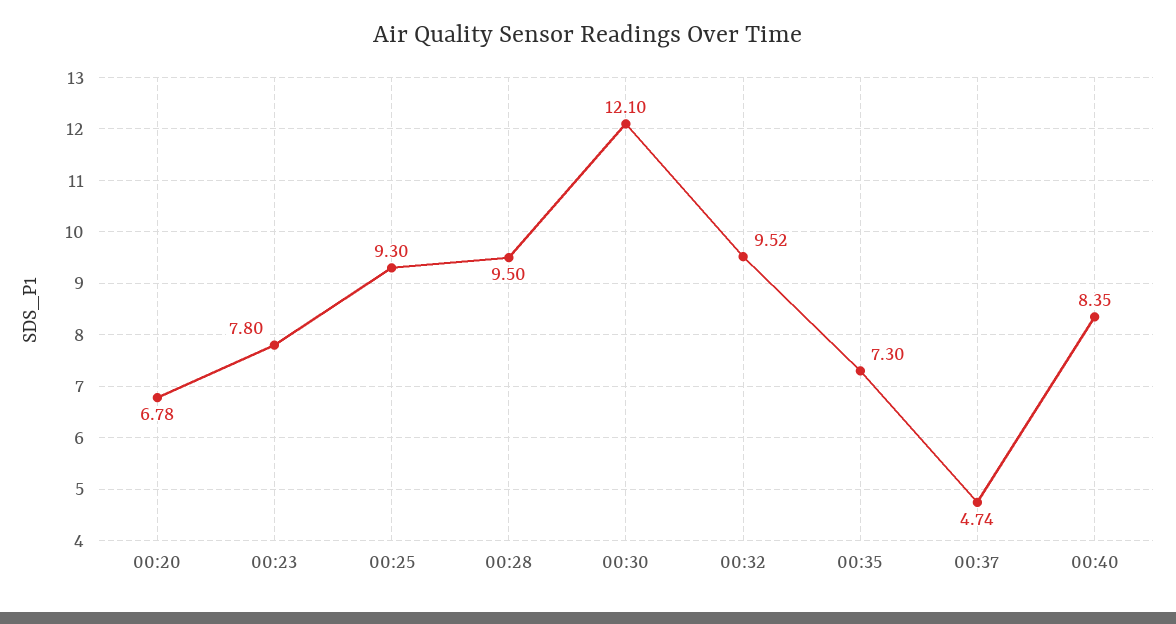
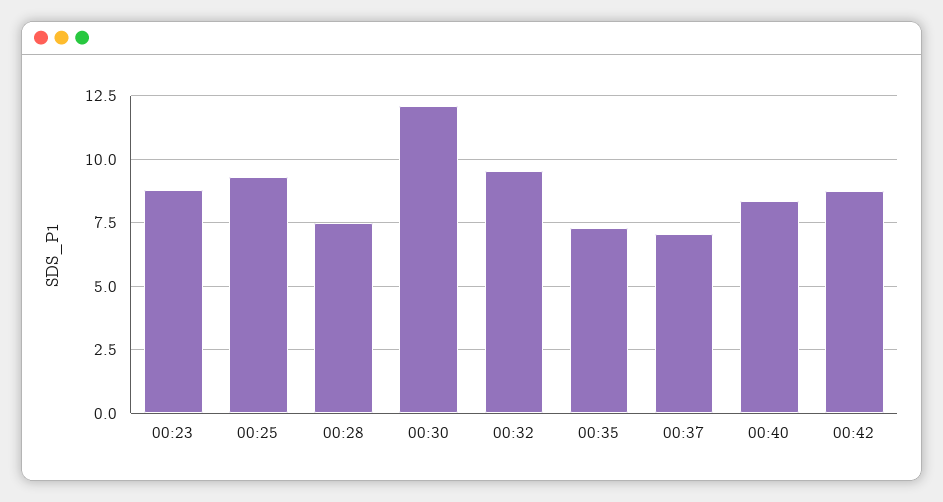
00:20: 6.78 -> none
00:23: 7.8 -> 8.75
00:28: 9.5 -> 7.5
00:37: 4.74 -> 7
00:42: none -> 8.75

